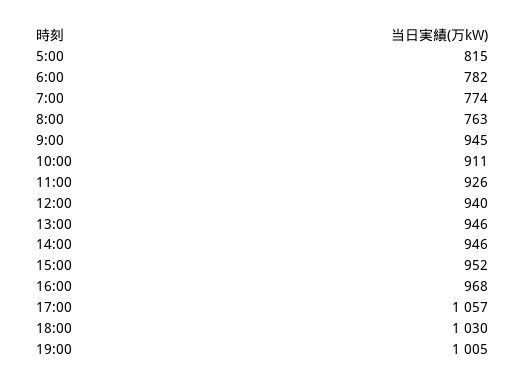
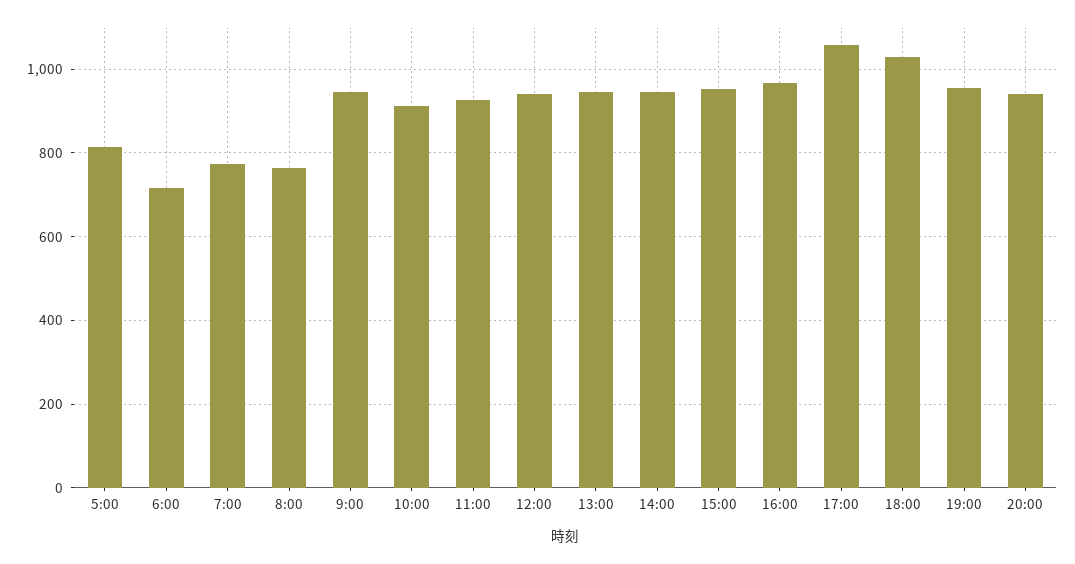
6:00: 782 -> 720
19:00: 1005 -> 960
20:00: none -> 940

